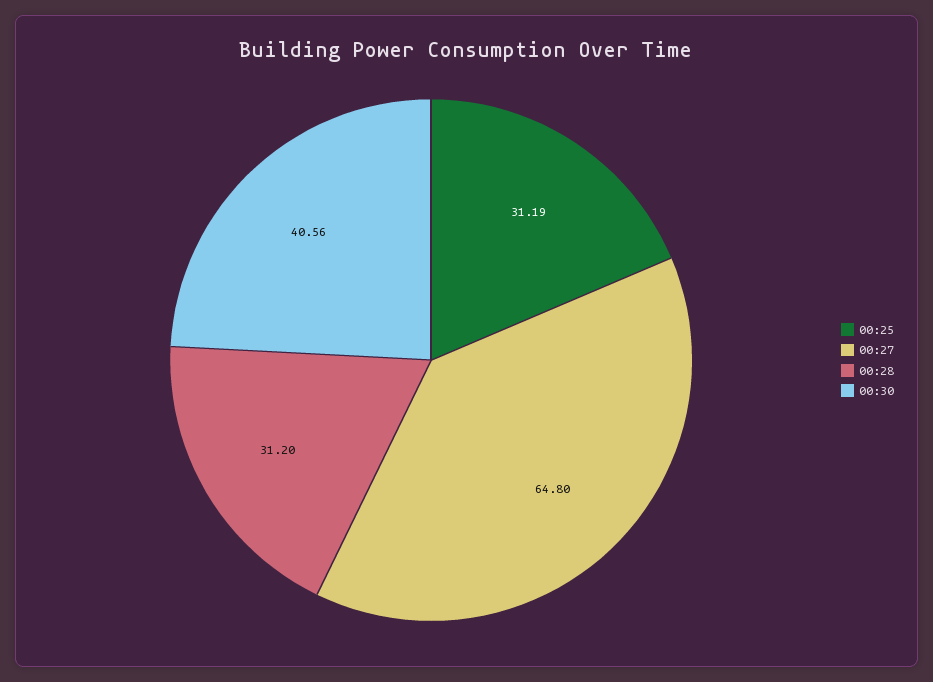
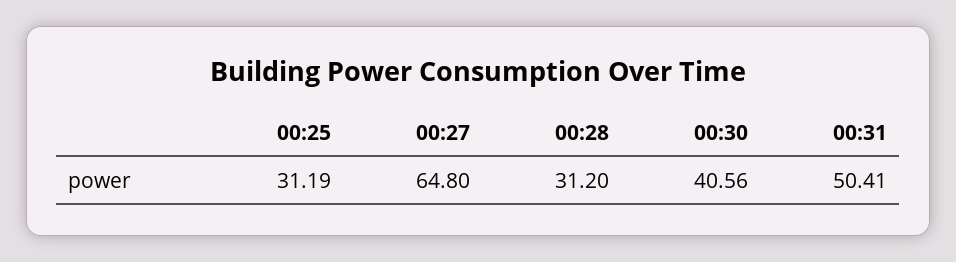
00:31: none -> 50.41

